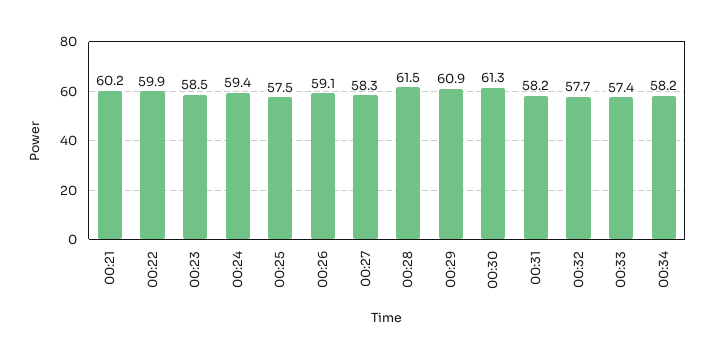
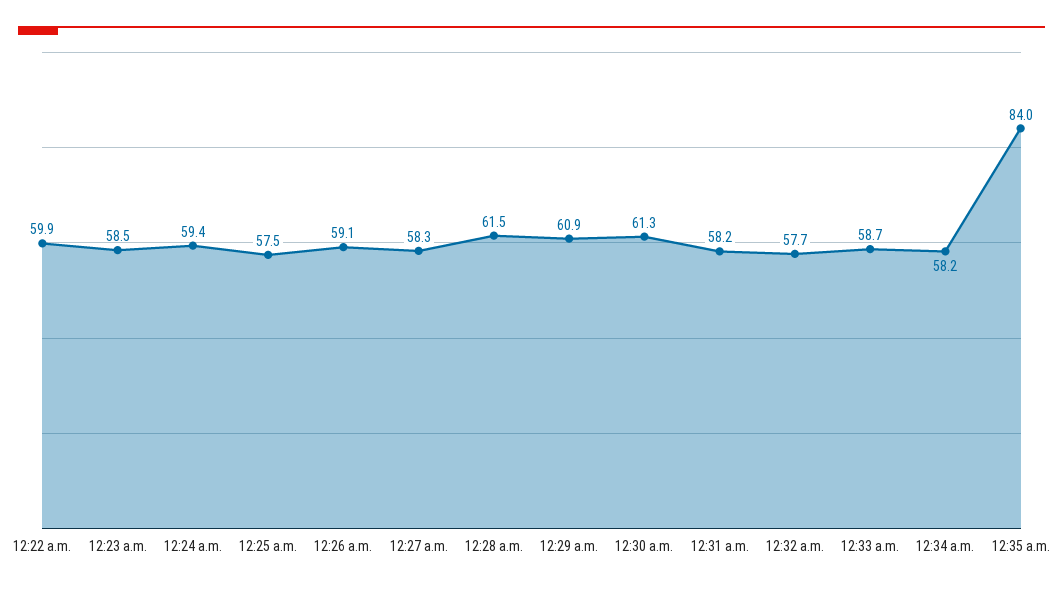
00:21: 60.2 -> none
00:33: 57.4 -> 58.7
12:35 a.m.: none -> 84

